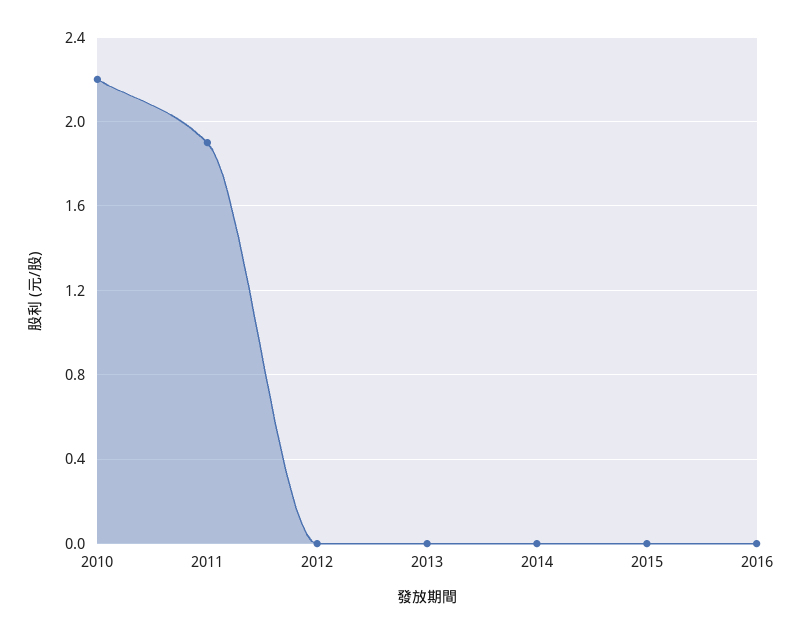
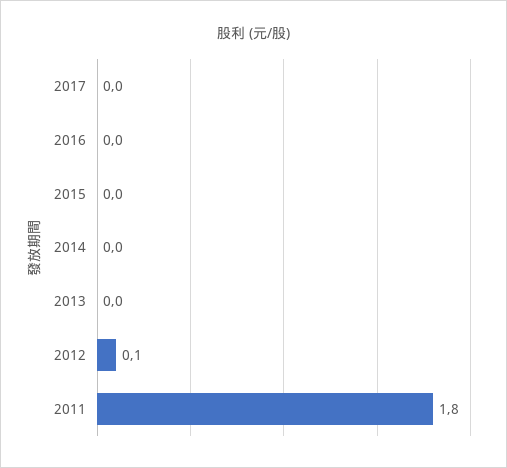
2010: 2.2 -> none
2011: 1.9 -> 1.8
2012: 0 -> 0.1
2017: none -> 0

